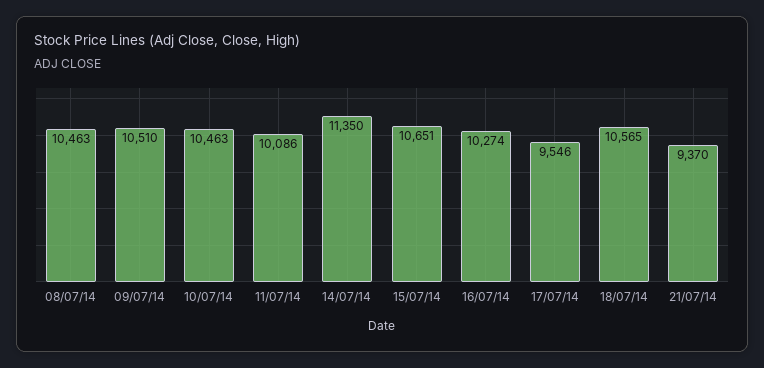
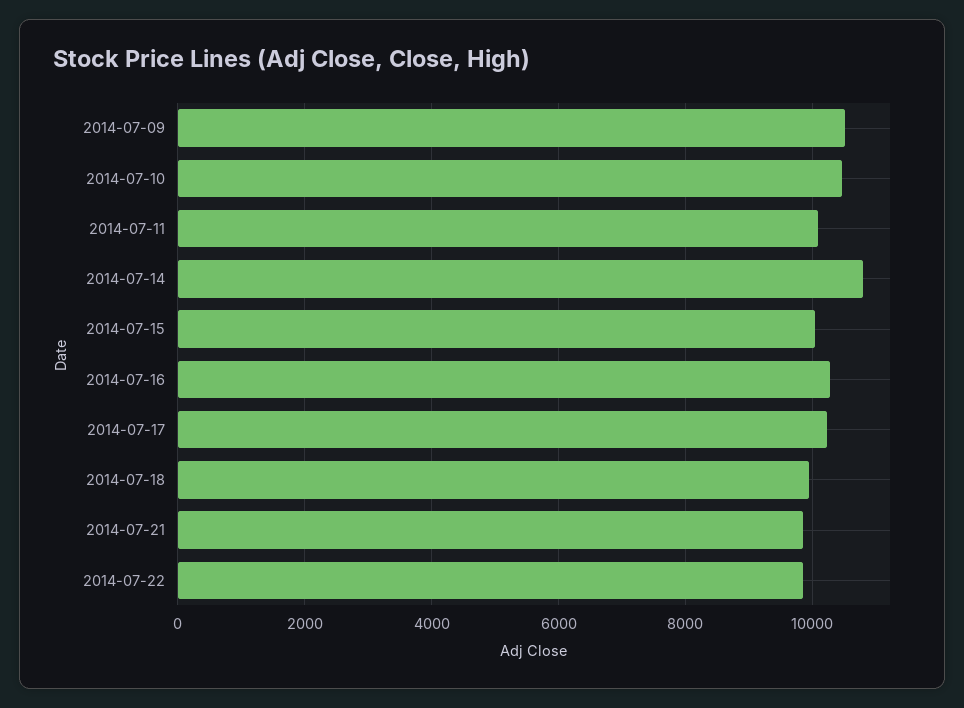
08/07/14: 10463 -> none
14/07/14: 11350 -> 10800
15/07/14: 10651 -> 10000
17/07/14: 9546 -> 10200
18/07/14: 10565 -> 10000
21/07/14: 9370 -> 9800
2014-07-22: none -> 9800

